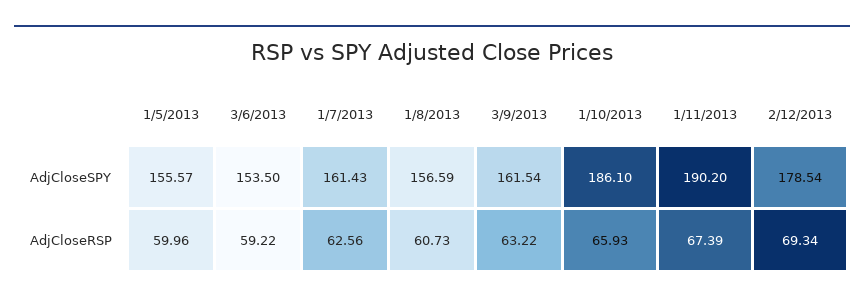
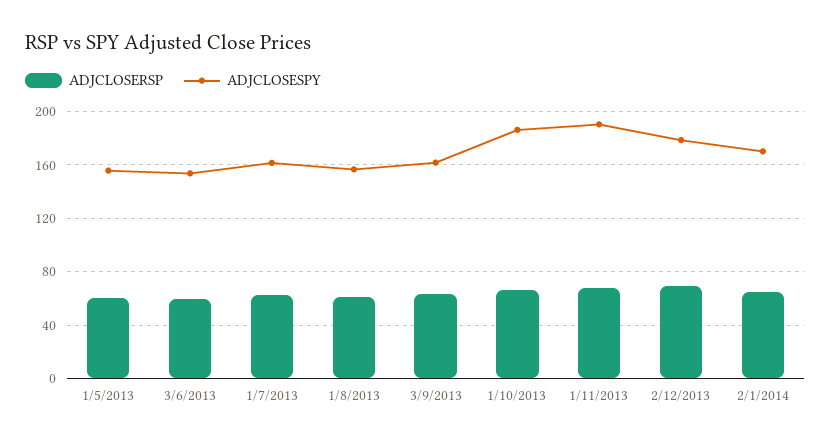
AdjCloseRSP, 2/1/2014: none -> 65
AdjCloseSPY, 2/1/2014: none -> 170

